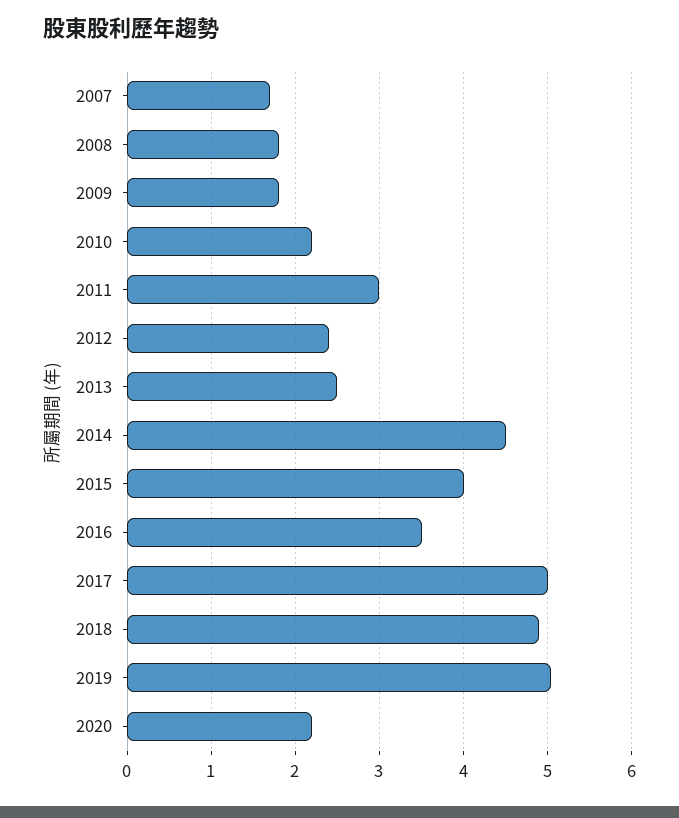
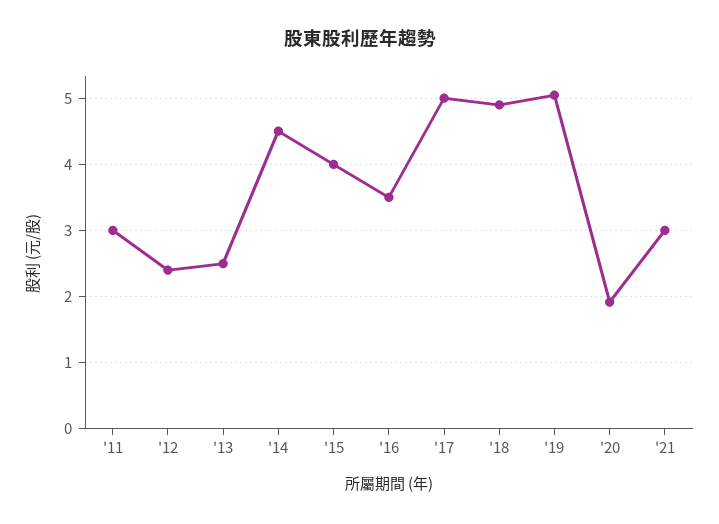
2007: 1.7 -> none
2008: 1.8 -> none
2009: 1.8 -> none
2010: 2.2 -> none
2020: 2.2 -> 1.9
'21: none -> 3

